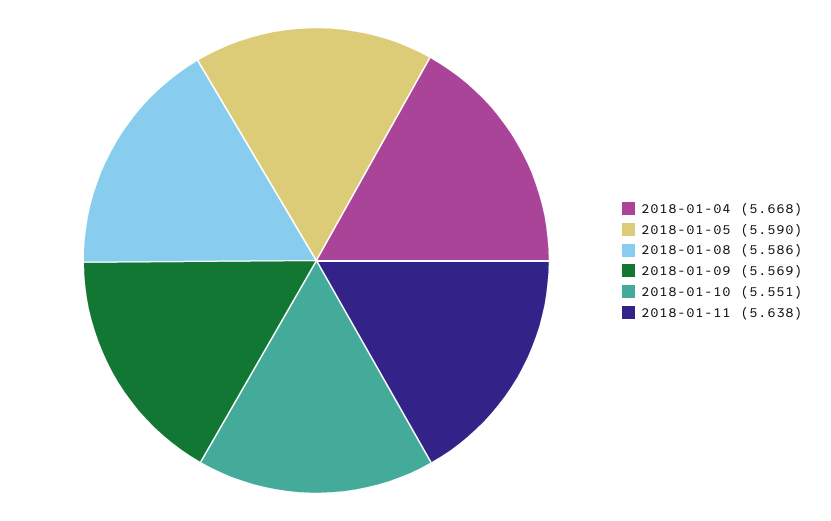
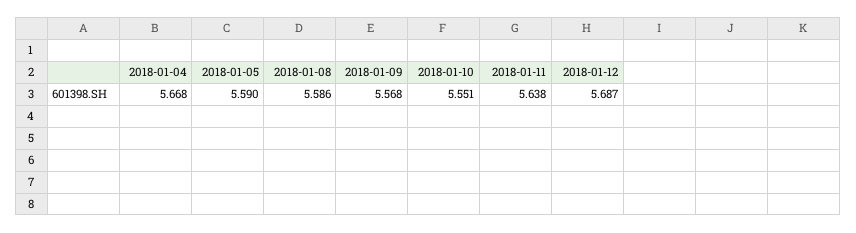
2018-01-09: 5.569 -> 5.568
2018-01-12: none -> 5.687

